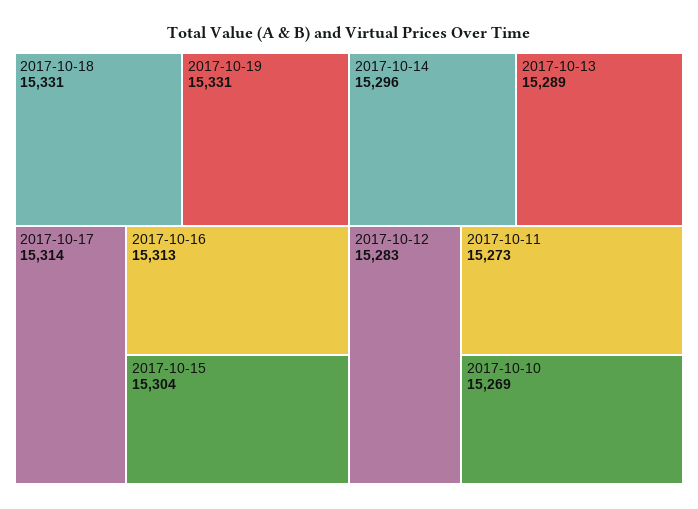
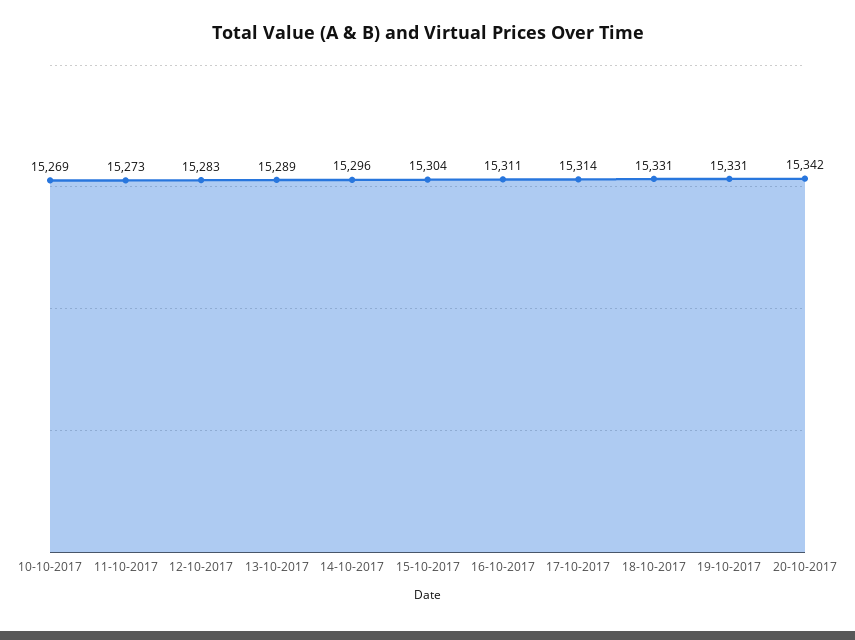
2017-10-16: 15313 -> 15311
20-10-2017: none -> 15342

